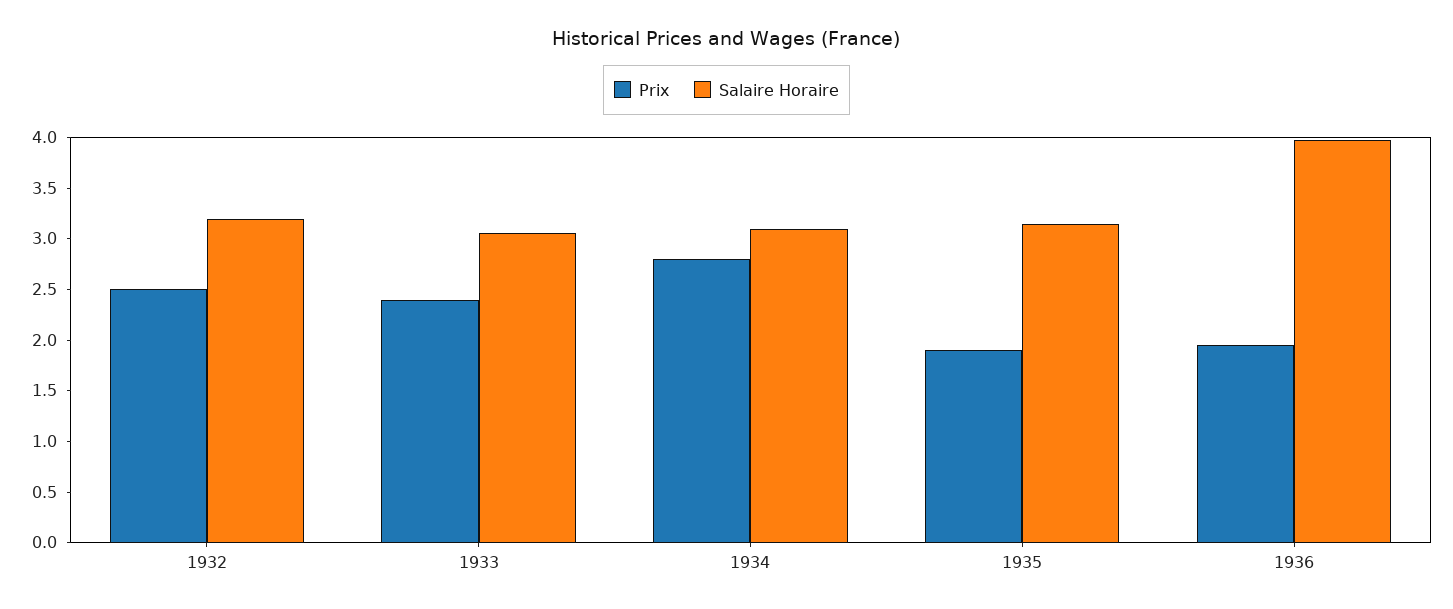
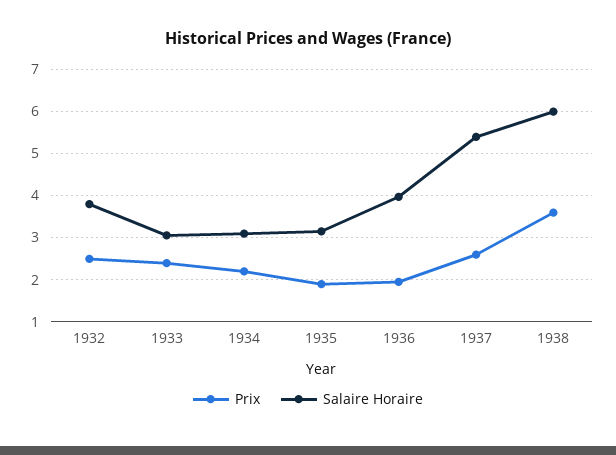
Salaire Horaire, 1932: 3.2 -> 3.8
Prix, 1934: 2.8 -> 2.2
Prix, 1937: none -> 2.6
Salaire Horaire, 1937: none -> 5.4
Prix, 1938: none -> 3.6
Salaire Horaire, 1938: none -> 6

